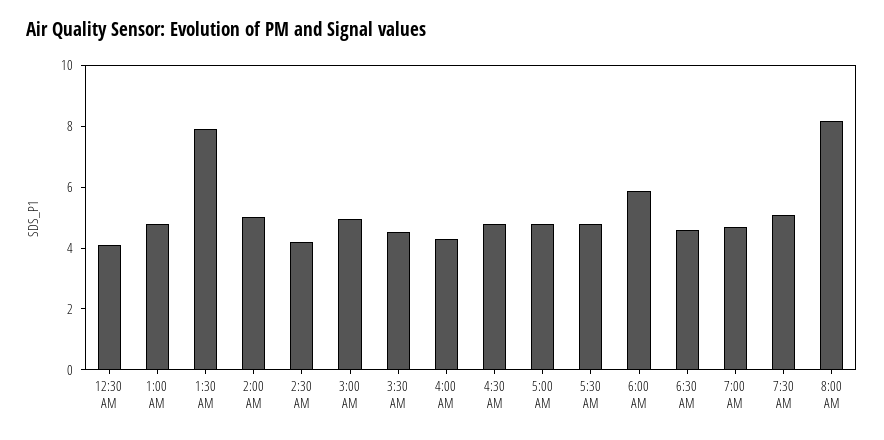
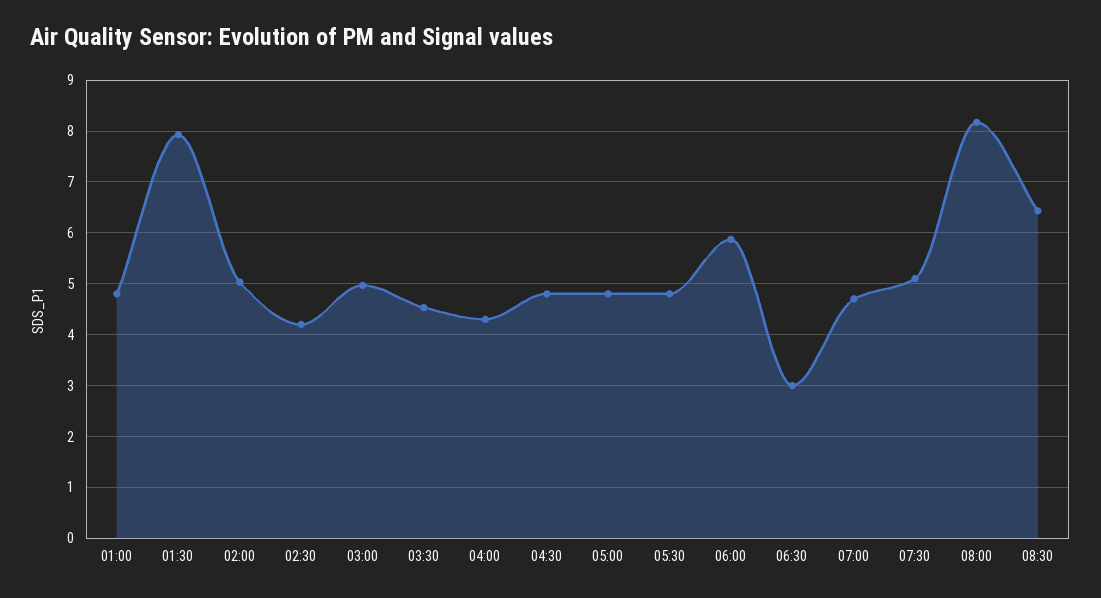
12:30 AM: 4 -> none
6:30 AM: 4.5 -> 3
08:30: none -> 6.4

